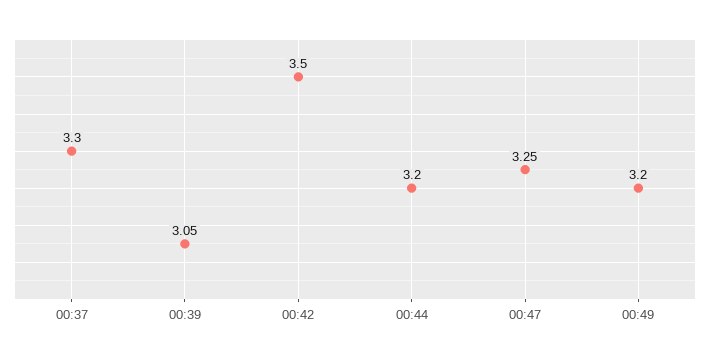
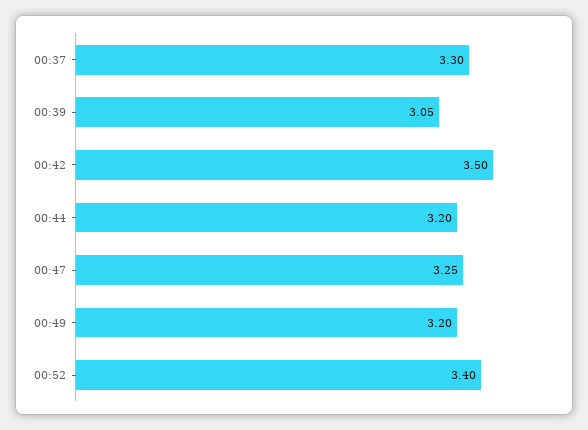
00:52: none -> 3.4

